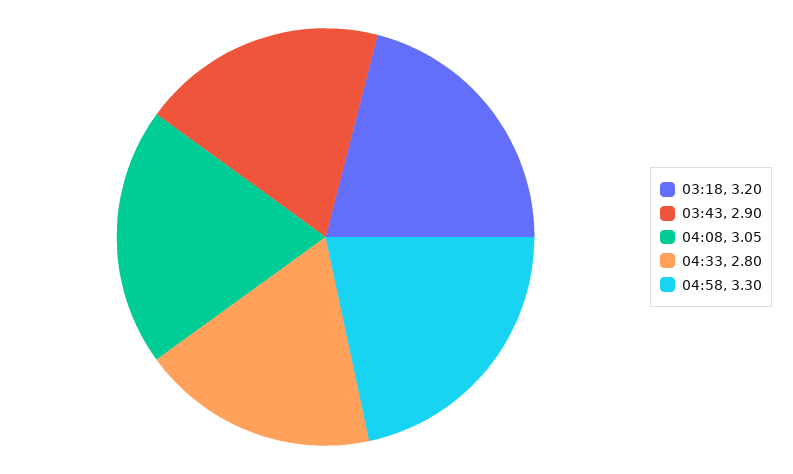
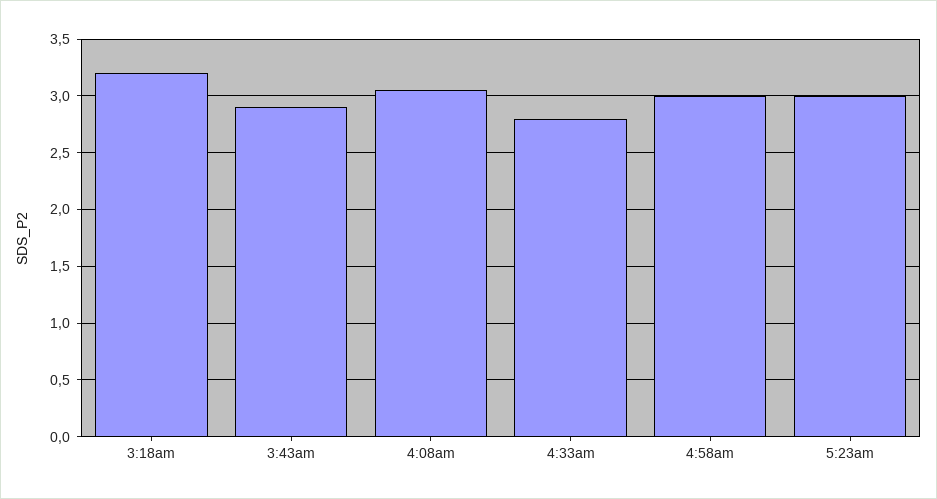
04:58: 3.3 -> 3
5:23am: none -> 3

